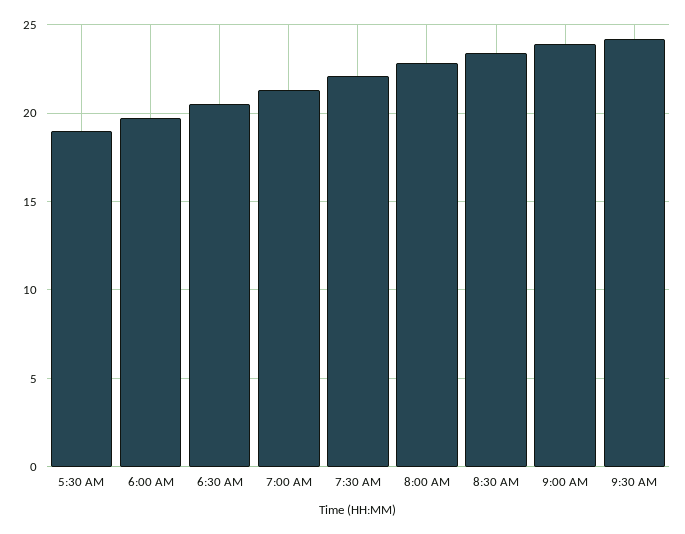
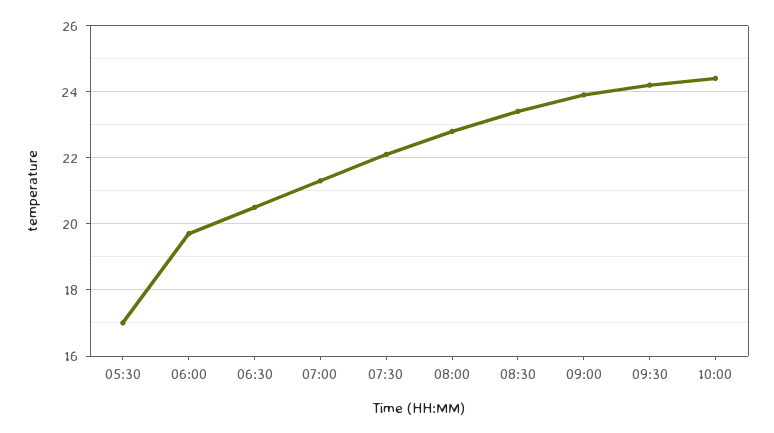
5:30 AM: 19 -> 17
10:00: none -> 24.5

